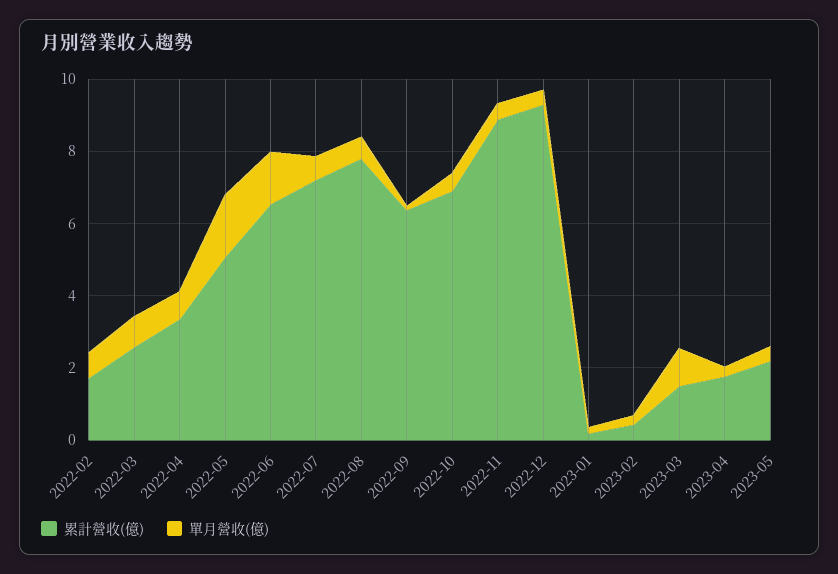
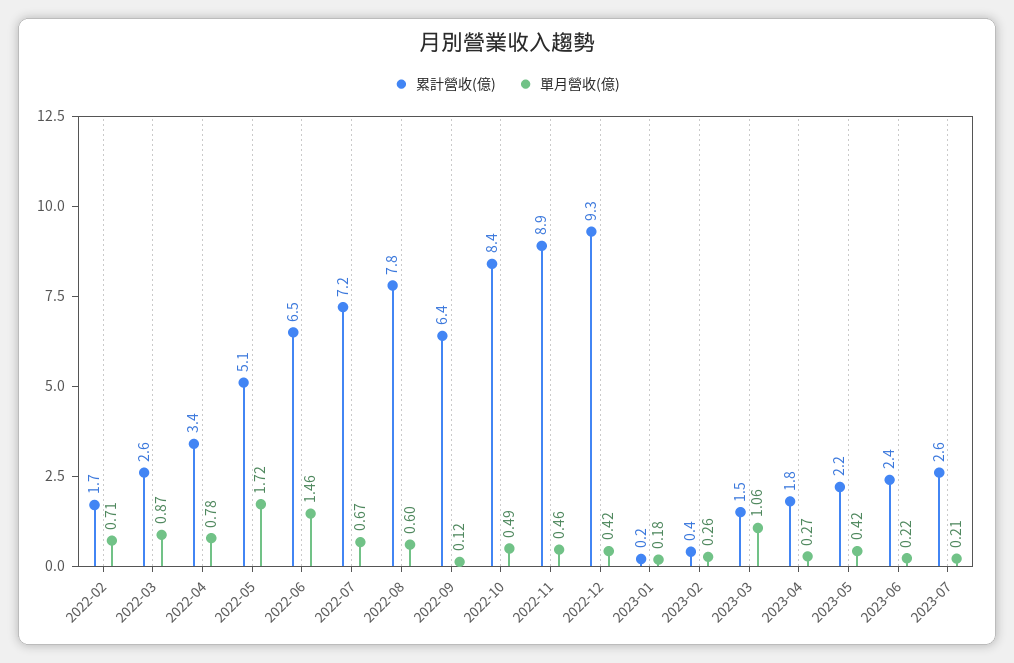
累計營收(億), 2022-10: 7 -> 8.4
累計營收(億), 2023-06: none -> 2.4
單月營收(億), 2023-06: none -> 0.22
累計營收(億), 2023-07: none -> 2.6
單月營收(億), 2023-07: none -> 0.21

